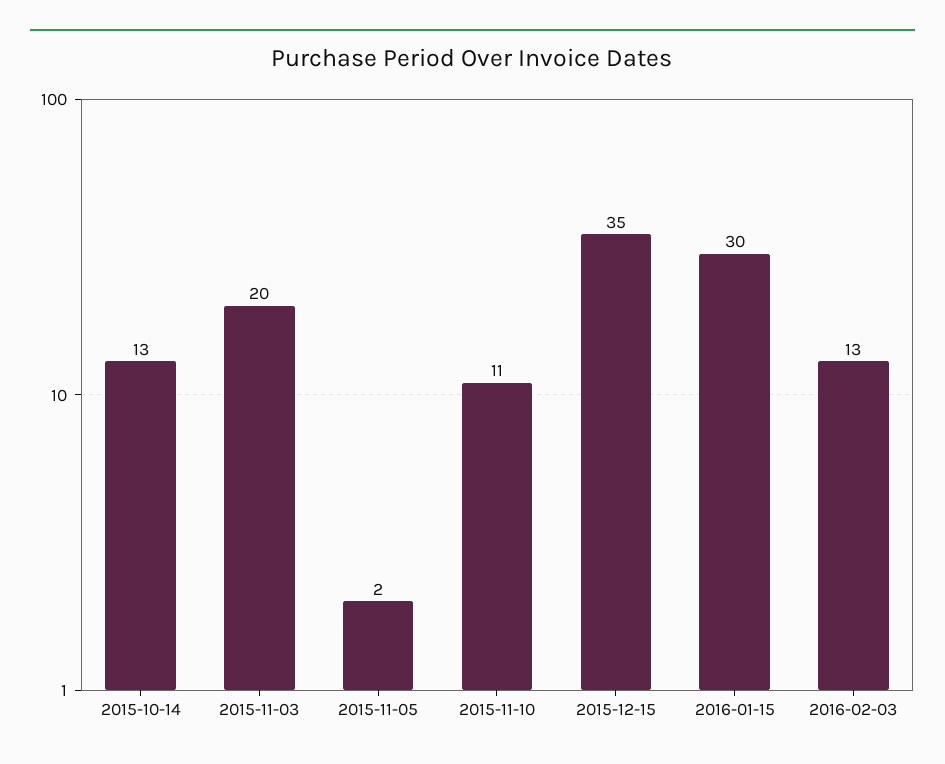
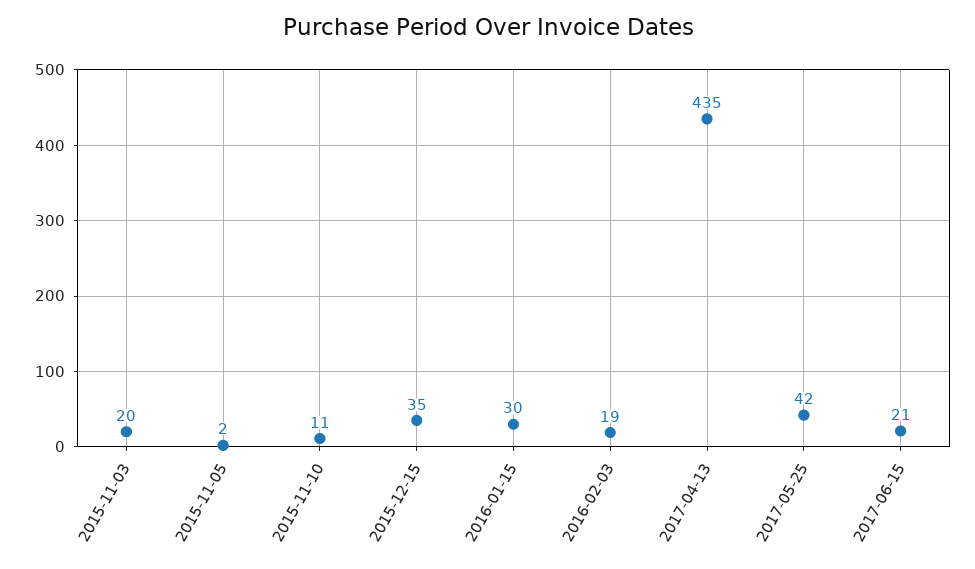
2015-10-14: 13 -> none
2016-02-03: 13 -> 19
2017-04-13: none -> 435
2017-05-25: none -> 42
2017-06-15: none -> 21

